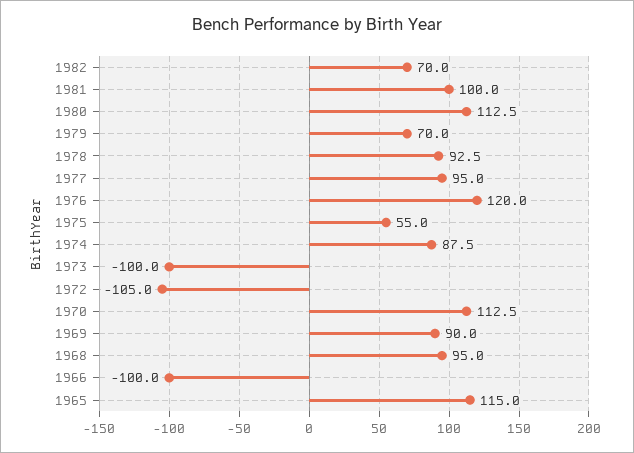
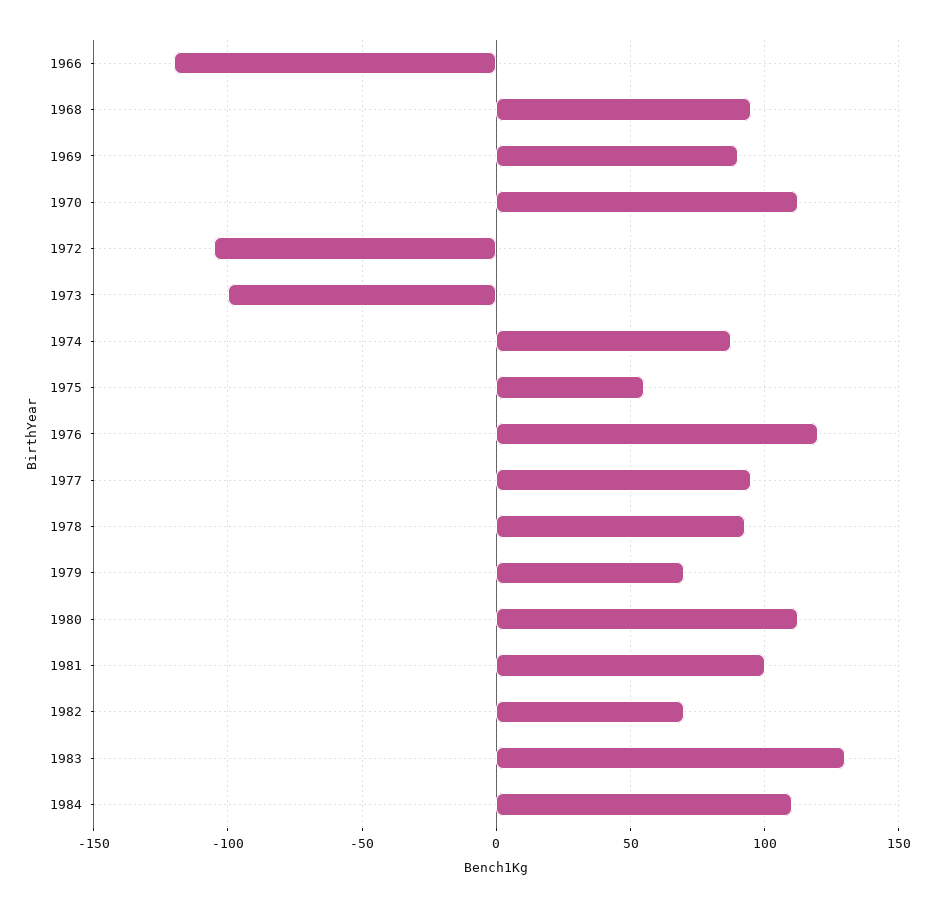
1966: -100 -> -120
1965: 115 -> none
1983: none -> 130
1984: none -> 110

